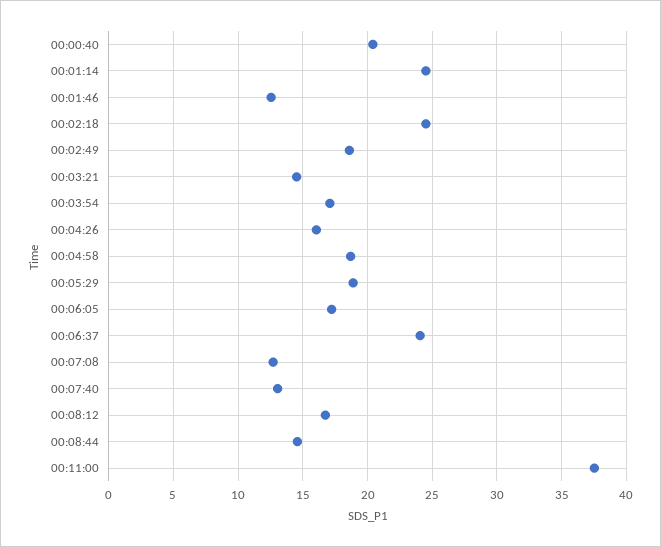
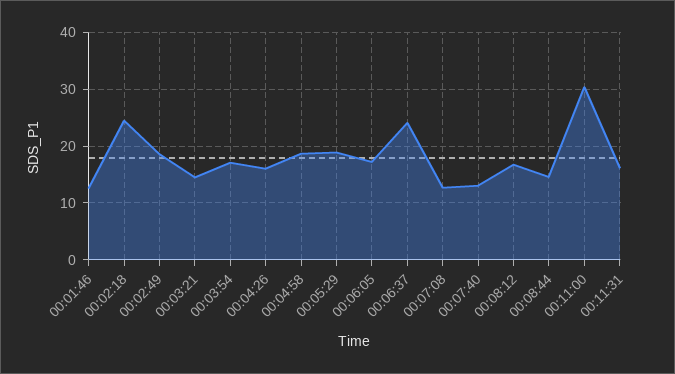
00:00:40: 20.5 -> none
00:01:14: 24.5 -> none
00:11:00: 37.5 -> 30
00:11:31: none -> 16

